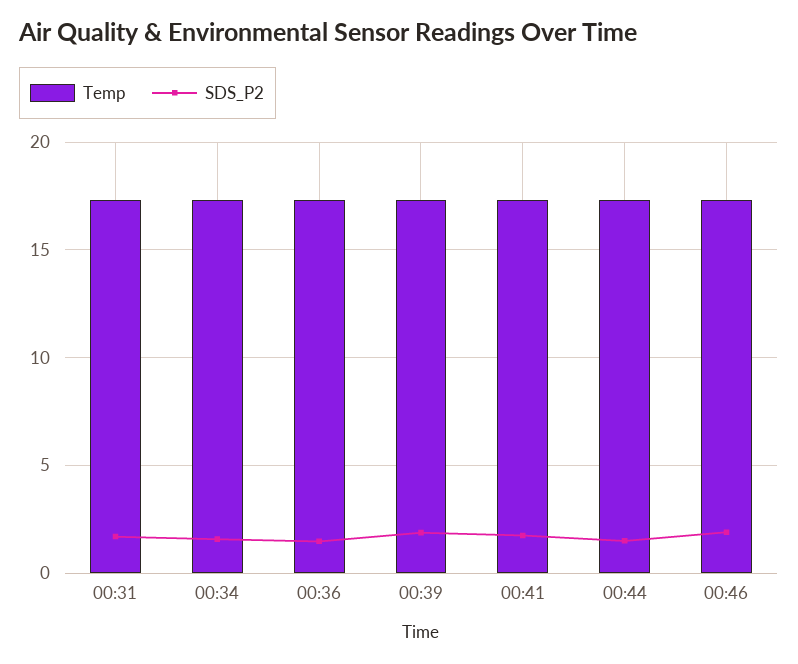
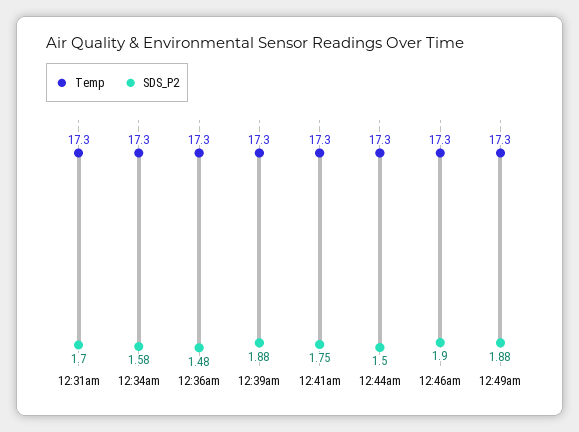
Temp, 12:49am: none -> 17.3
SDS_P2, 12:49am: none -> 1.88

